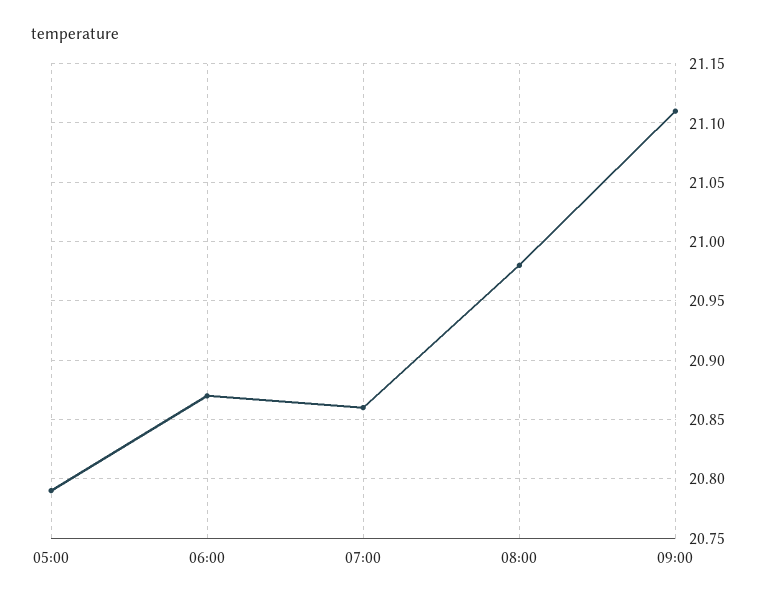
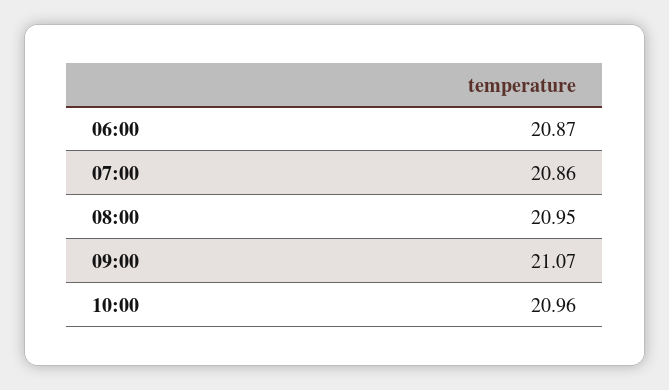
05:00: 20.79 -> none
08:00: 20.98 -> 20.95
09:00: 21.11 -> 21.07
10:00: none -> 20.96

